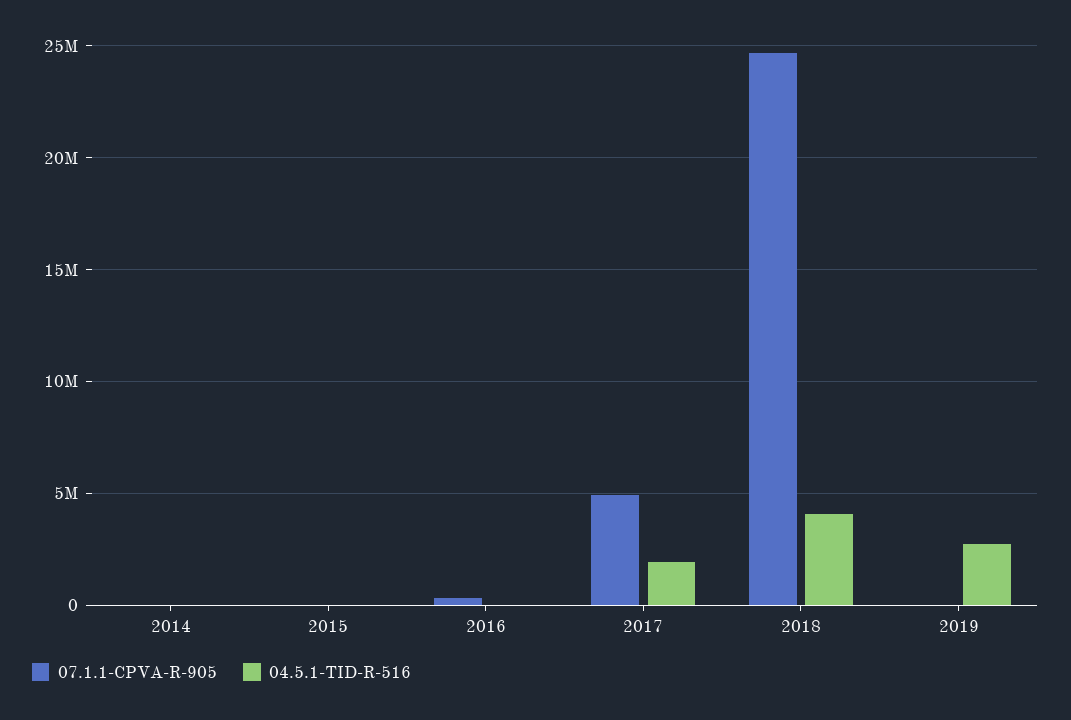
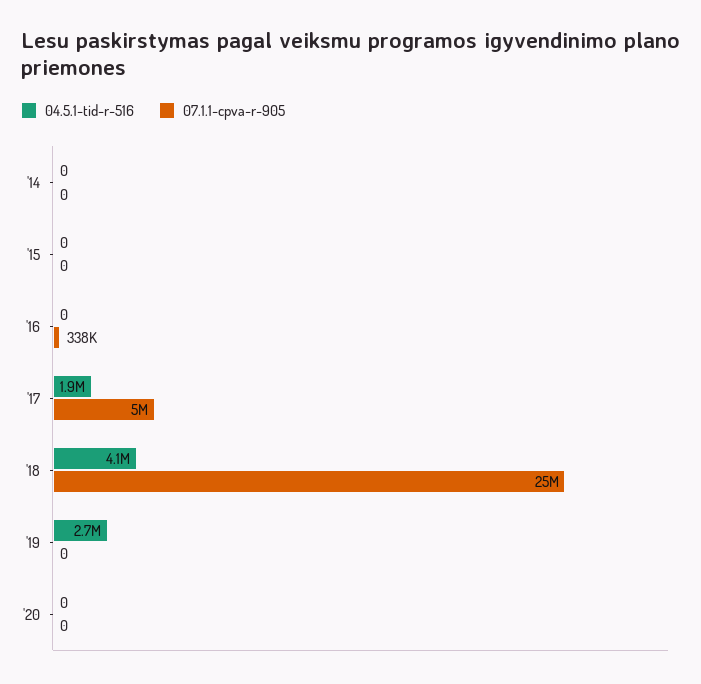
04.5.1-TID-R-516, '20: none -> 0
07.1.1-CPVA-R-905, '20: none -> 0

